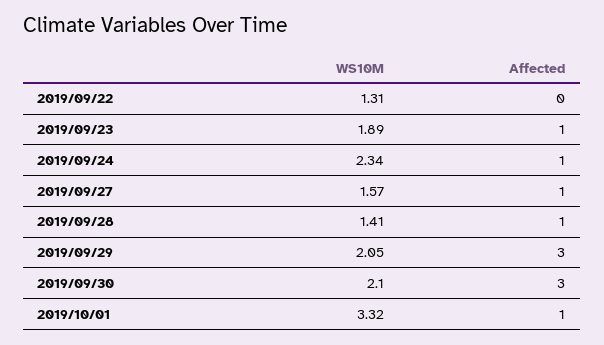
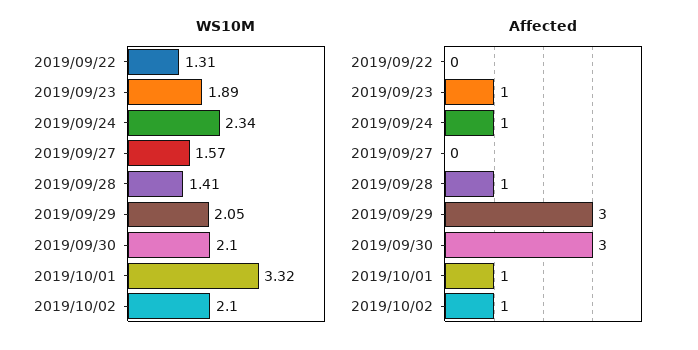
Affected, 2019/09/27: 1 -> 0
WS10M, 2019/10/02: none -> 2.1
Affected, 2019/10/02: none -> 1

